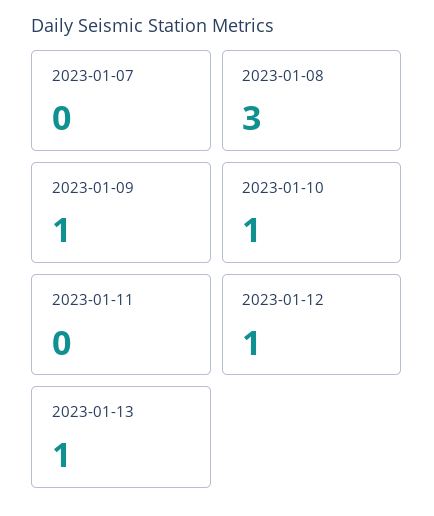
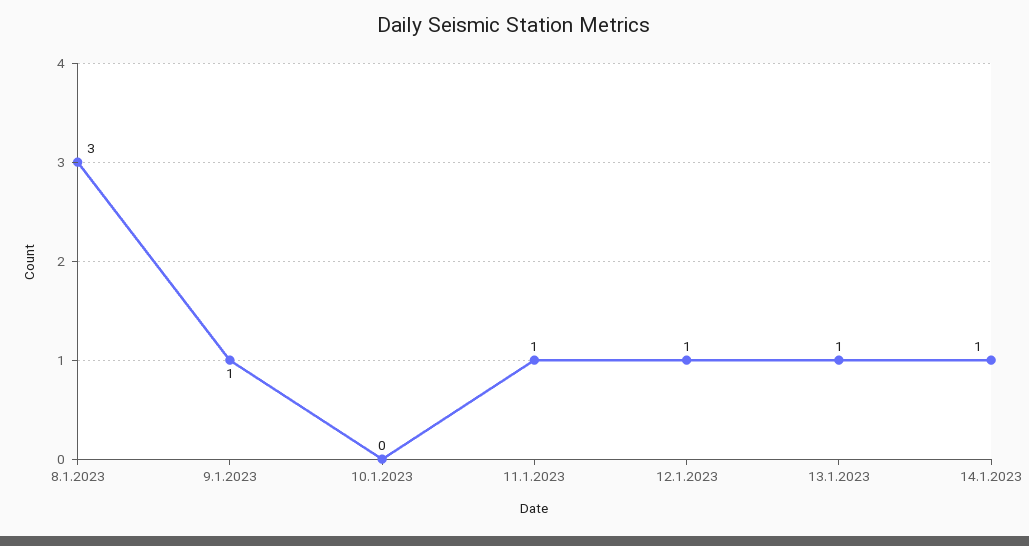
2023-01-07: 0 -> none
2023-01-10: 1 -> 0
2023-01-11: 0 -> 1
14.1.2023: none -> 1

